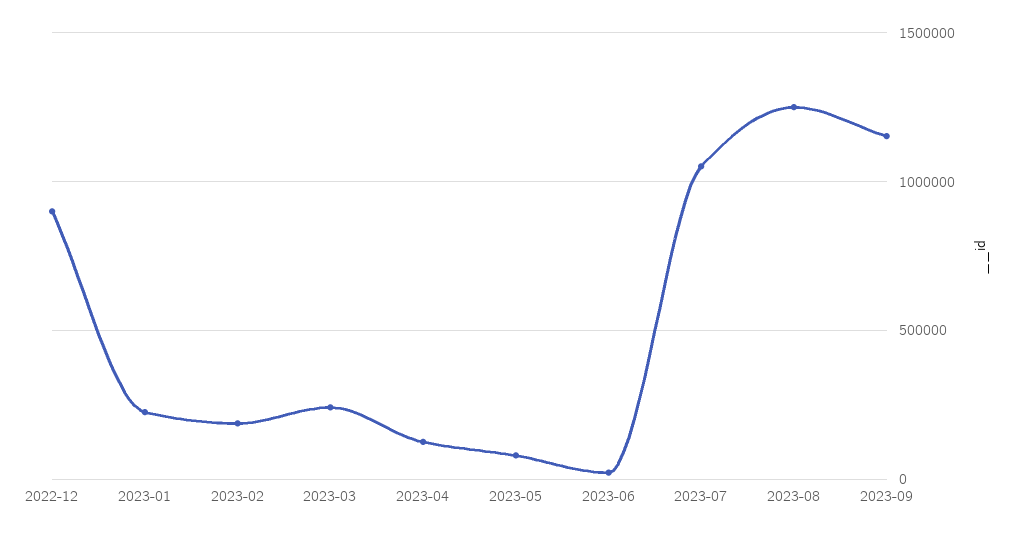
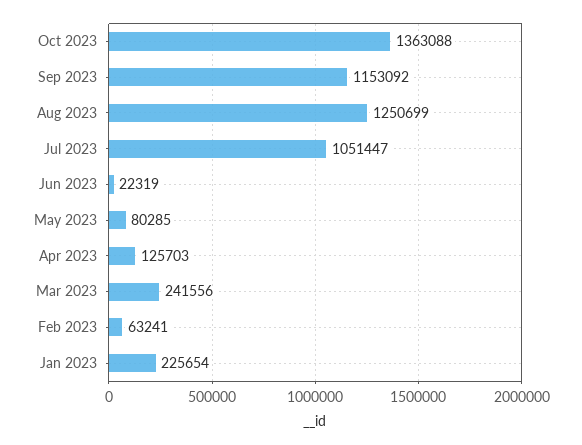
2022-12: 900000 -> none
2023-02: 200000 -> 63241
Oct 2023: none -> 1363088

